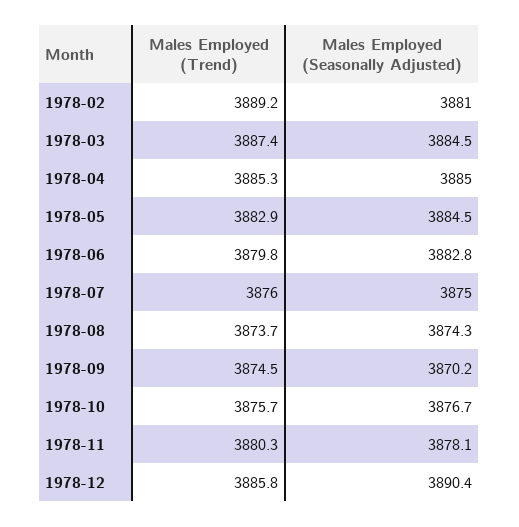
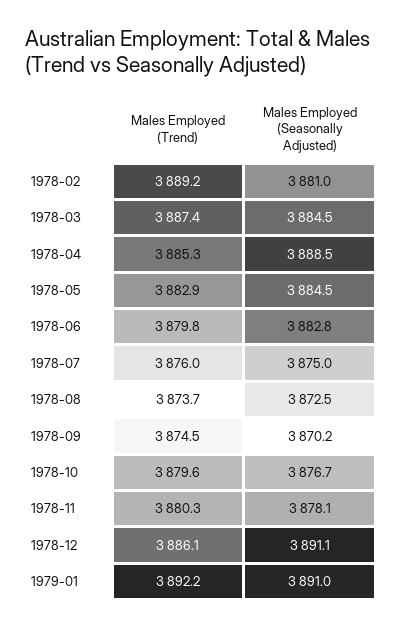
Males Employed (Seasonally Adjusted), 1978-04: 3885 -> 3888.5
Males Employed (Seasonally Adjusted), 1978-08: 3874.3 -> 3872.5
Males Employed (Trend), 1978-10: 3875.7 -> 3879.6
Males Employed (Trend), 1978-12: 3885.8 -> 3886.1
Males Employed (Seasonally Adjusted), 1978-12: 3890.4 -> 3891.1
Males Employed (Trend), 1979-01: none -> 3892.2
Males Employed (Seasonally Adjusted), 1979-01: none -> 3891

